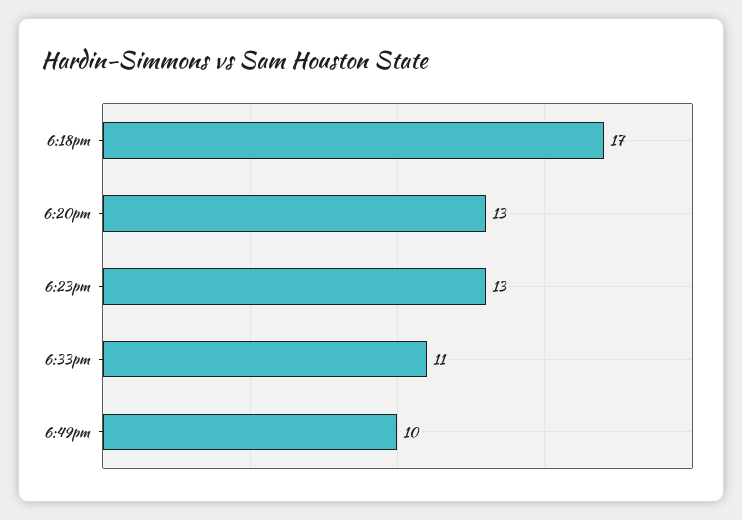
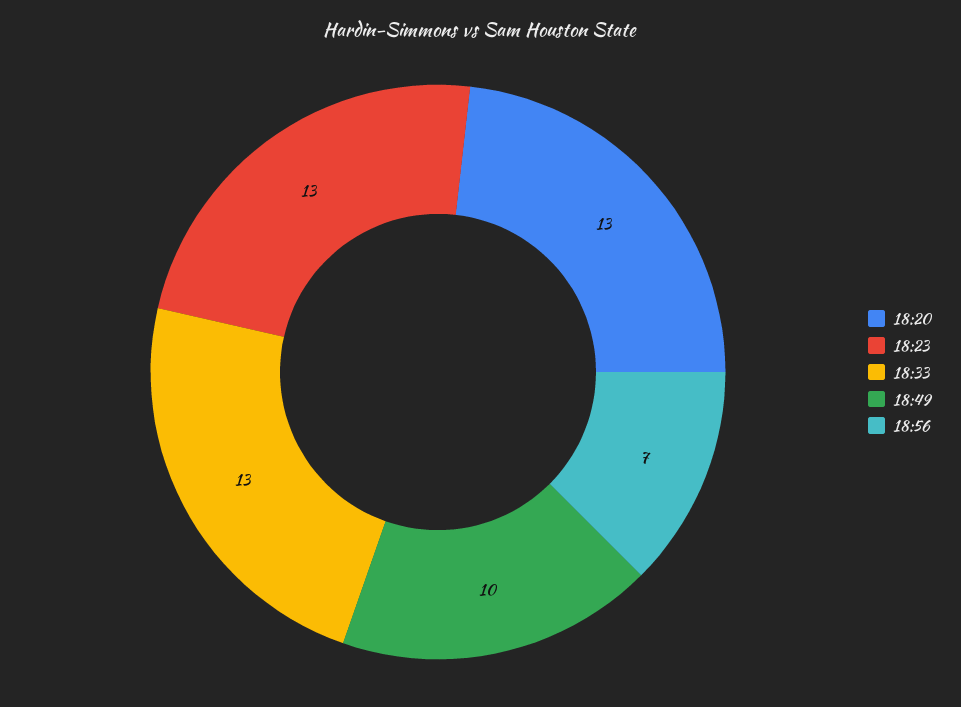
6:18pm: 17 -> none
6:33pm: 11 -> 13
18:56: none -> 7

